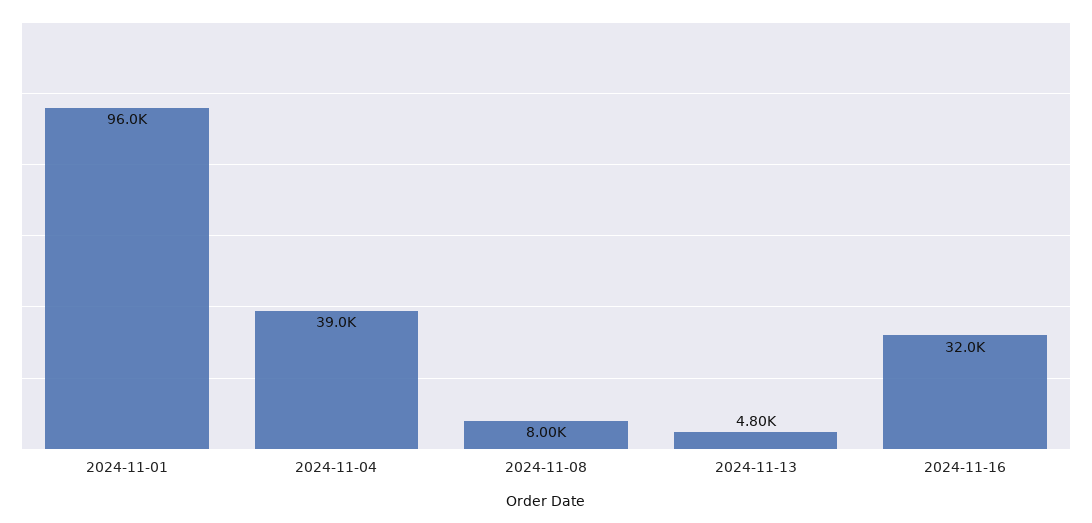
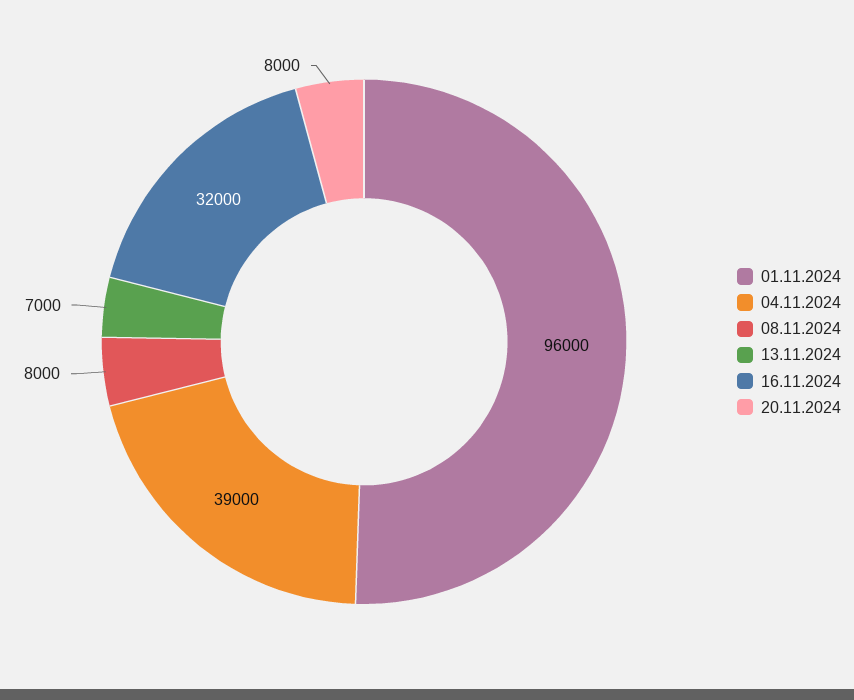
2024-11-13: 4800 -> 7000
20.11.2024: none -> 8000

